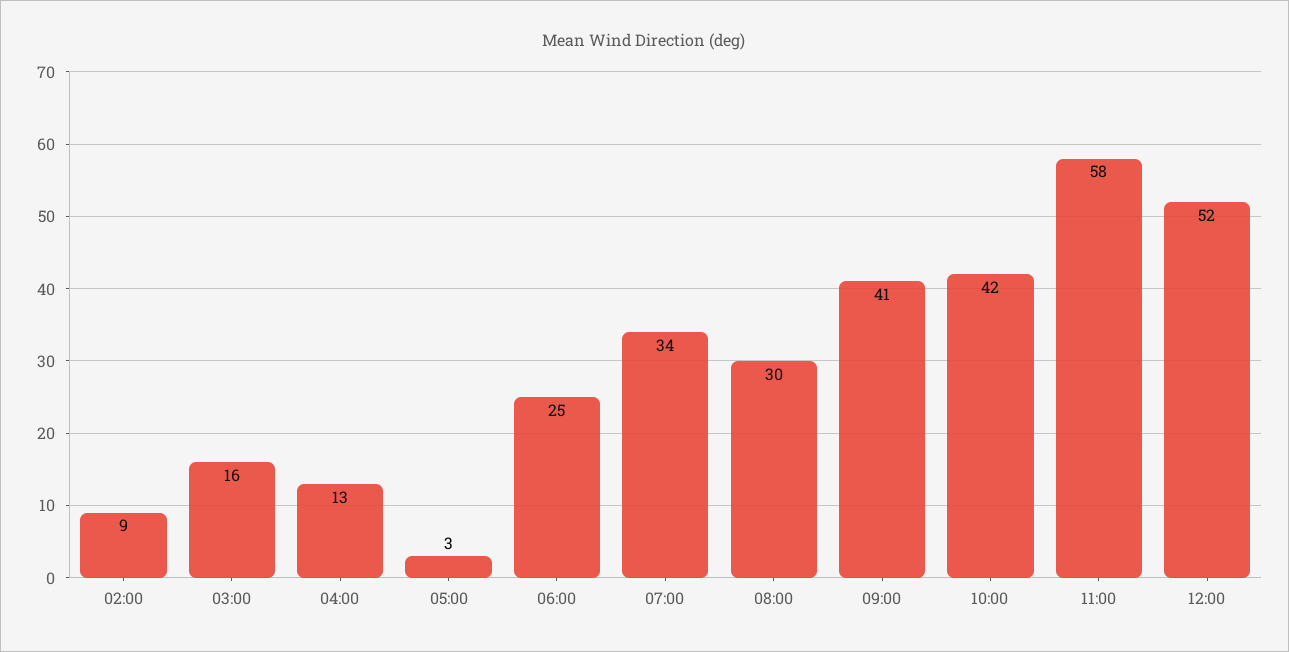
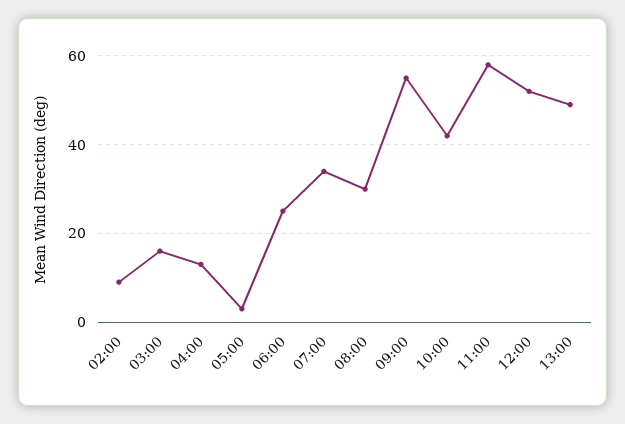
09:00: 41 -> 55
13:00: none -> 50

